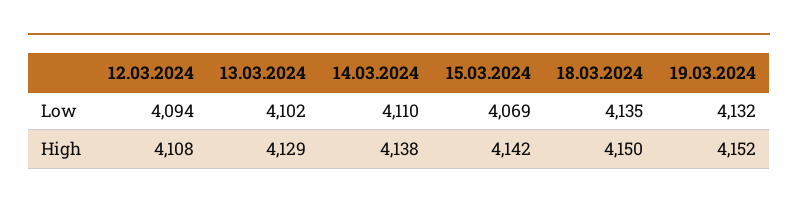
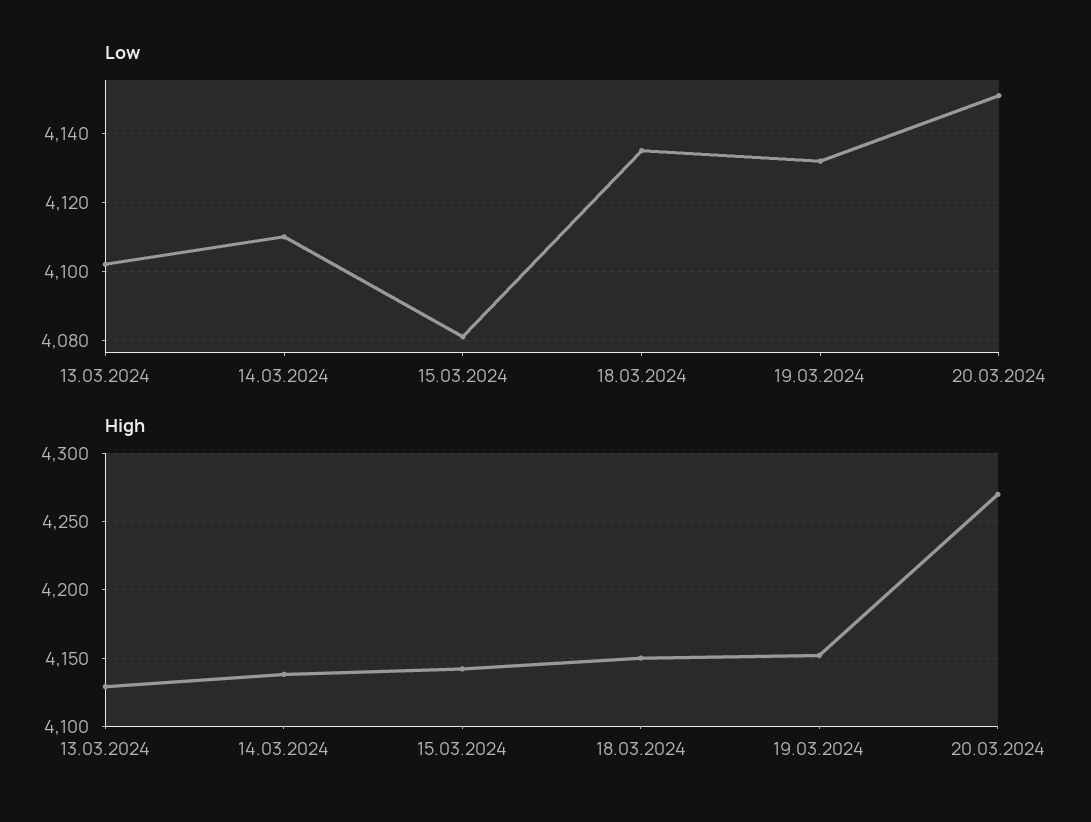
Low, 12.03.2024: 4094 -> none
Low, 15.03.2024: 4069 -> 4080
High, 12.03.2024: 4108 -> none
Low, 20.03.2024: none -> 4150
High, 20.03.2024: none -> 4270

